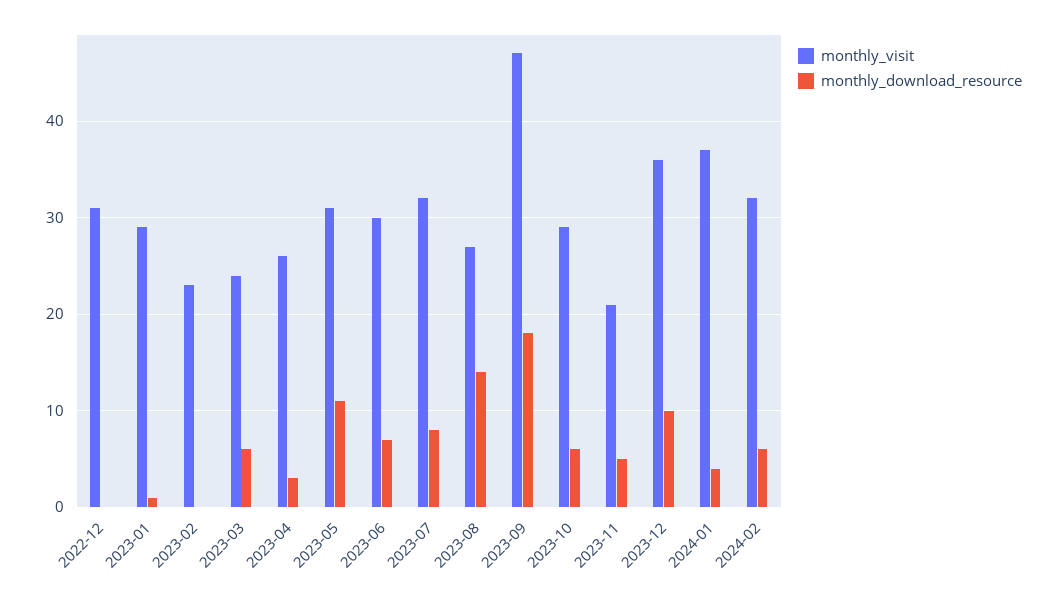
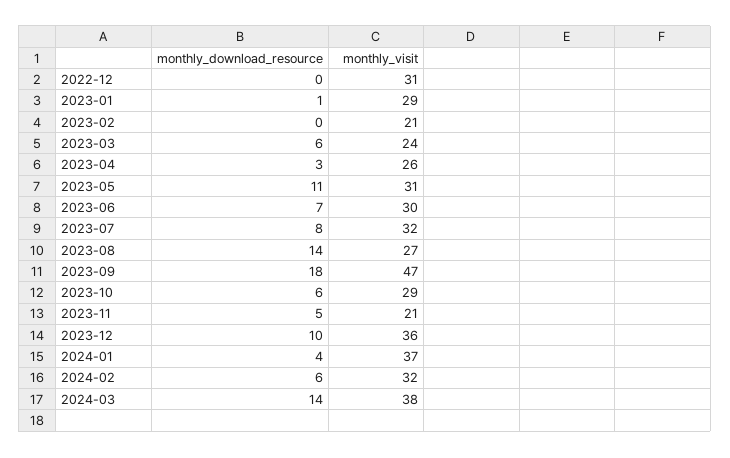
monthly_visit, 2023-02: 23 -> 21
monthly_download_resource, 2024-03: none -> 14
monthly_visit, 2024-03: none -> 38

